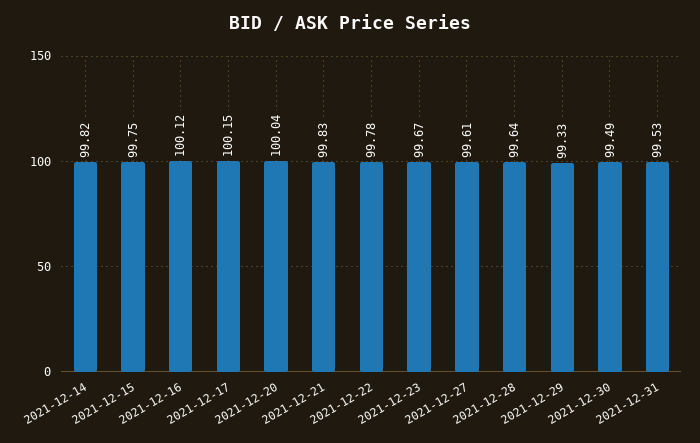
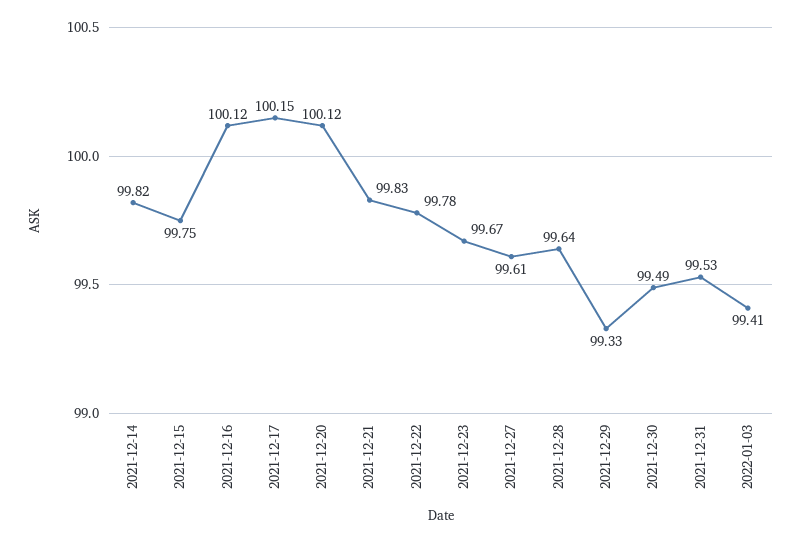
2021-12-20: 100.04 -> 100.12
2022-01-03: none -> 99.41

